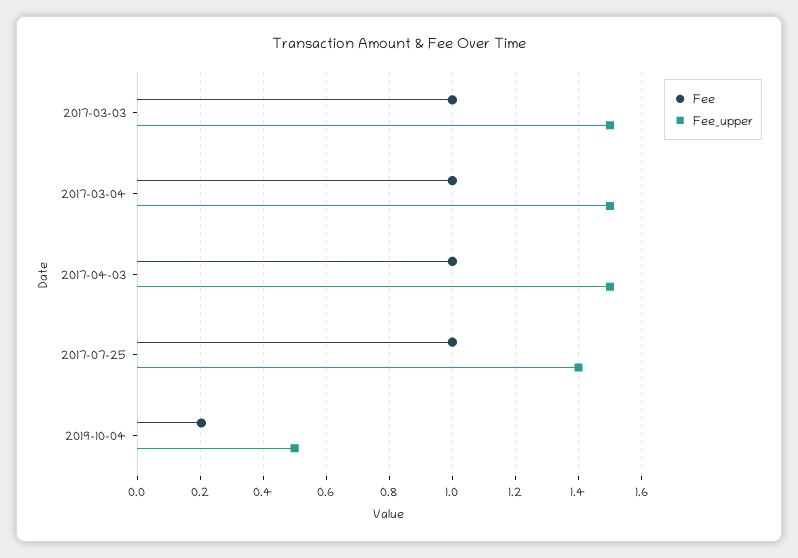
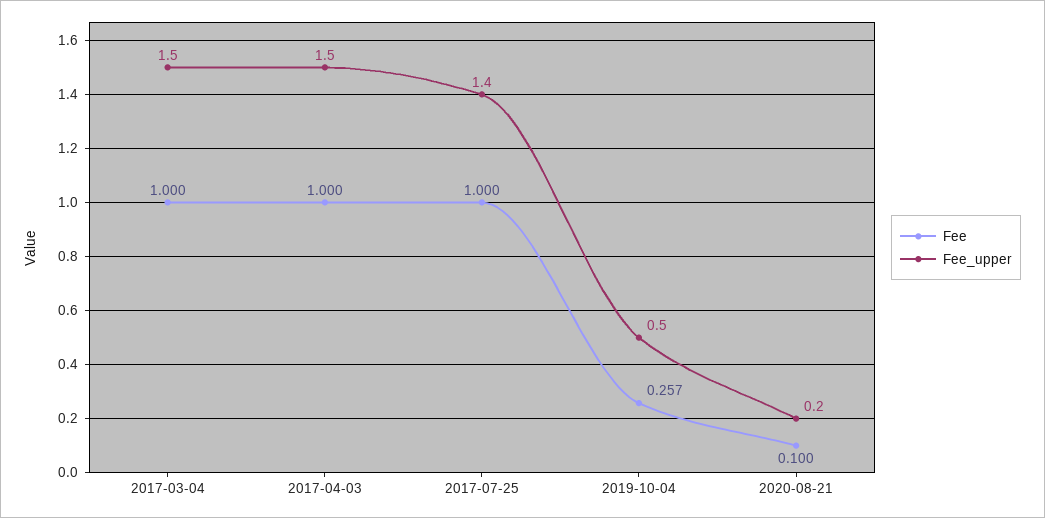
Fee, 2017-03-03: 1 -> none
Fee_upper, 2017-03-03: 1.5 -> none
Fee, 2019-10-04: 0.2 -> 0.257
Fee, 2020-08-21: none -> 0.1
Fee_upper, 2020-08-21: none -> 0.2

